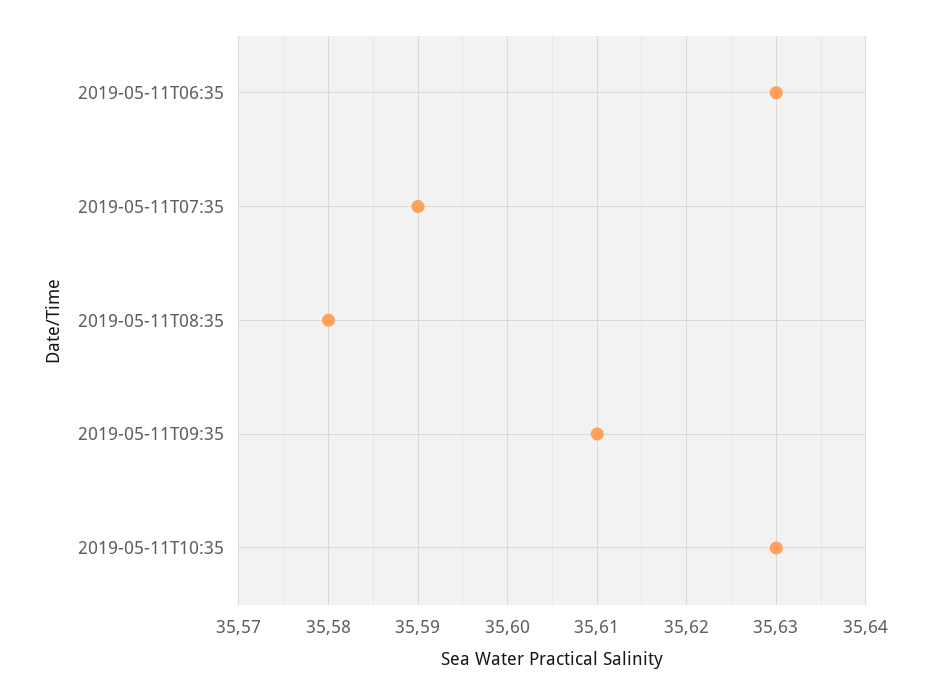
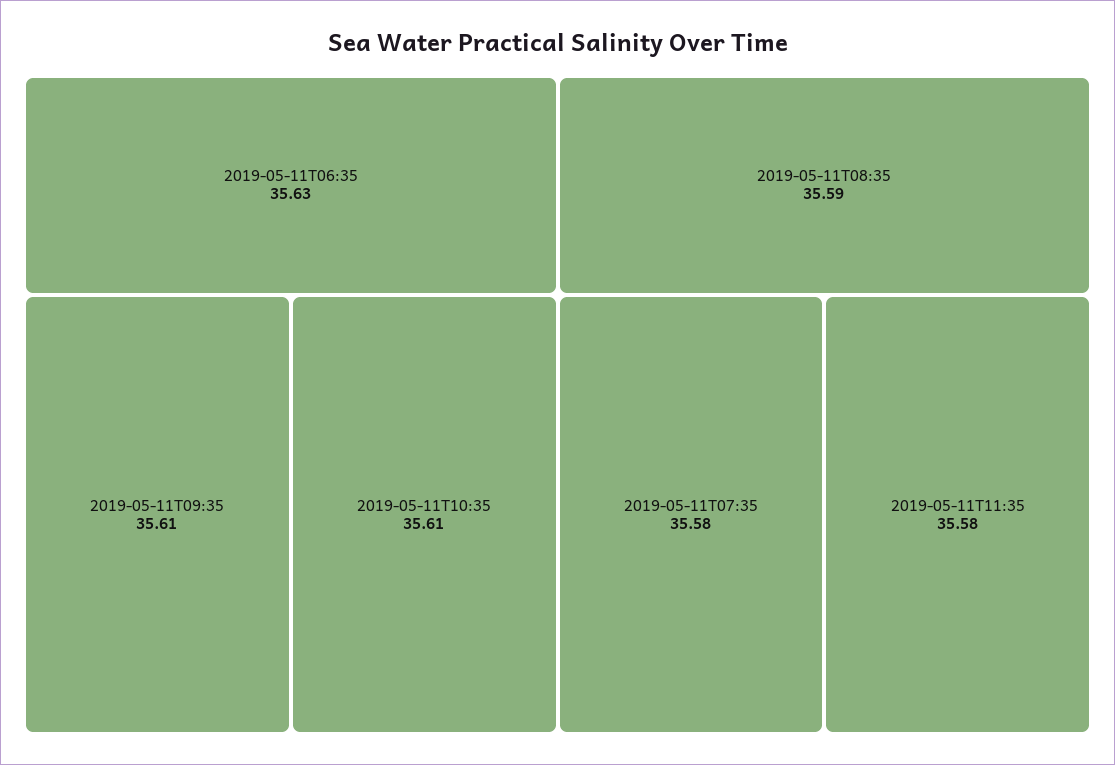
2019-05-11T07:35: 35.59 -> 35.58
2019-05-11T08:35: 35.58 -> 35.59
2019-05-11T10:35: 35.63 -> 35.61
2019-05-11T11:35: none -> 35.58

